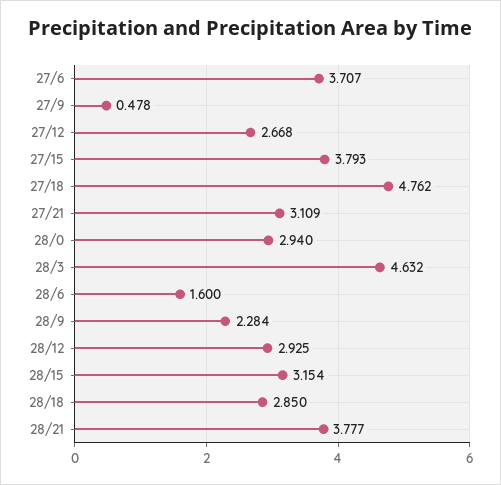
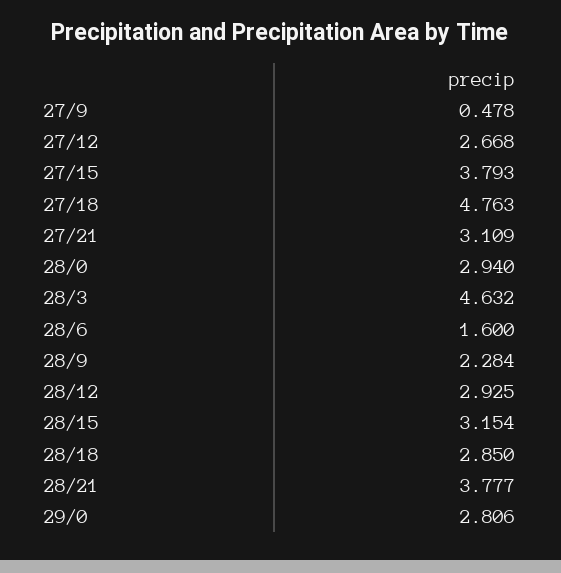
27/6: 3.707 -> none
27/18: 4.762 -> 4.763
29/0: none -> 2.806

